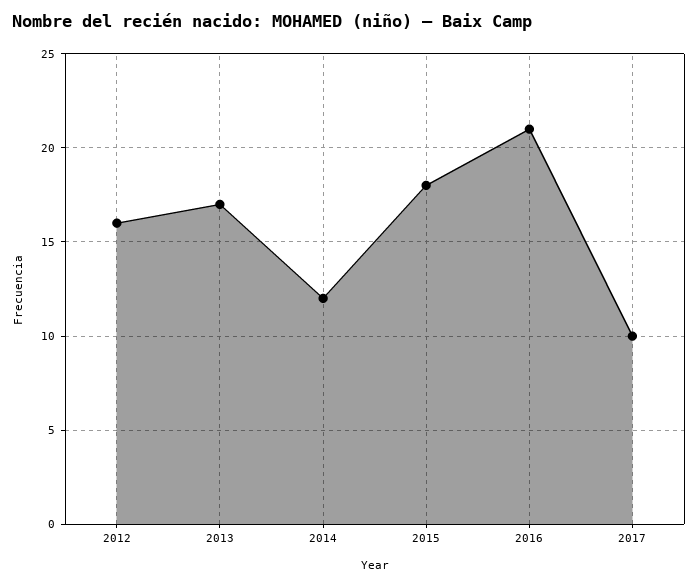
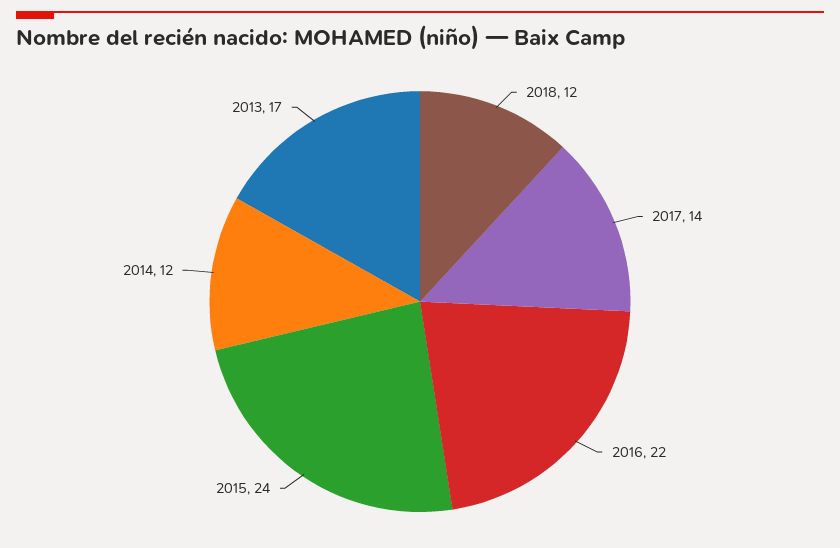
2012: 16 -> none
2015: 18 -> 24
2016: 21 -> 22
2017: 10 -> 14
2018: none -> 12

